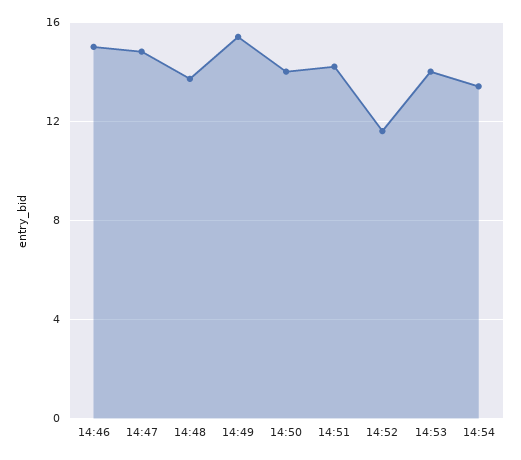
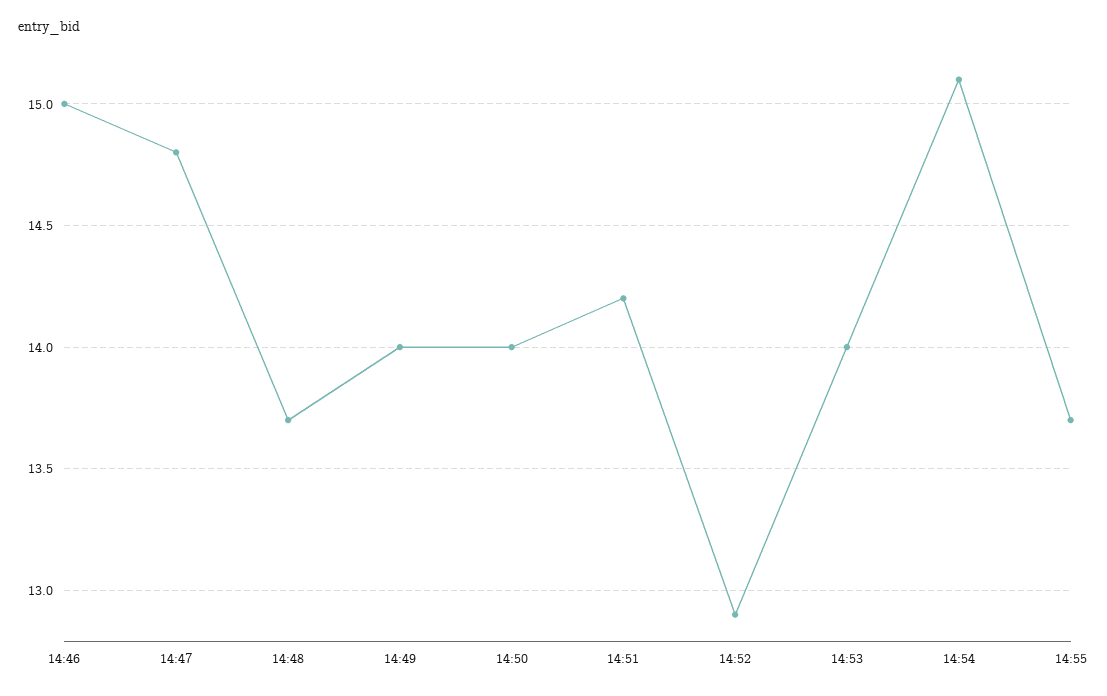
14:49: 15.5 -> 14
14:52: 11.5 -> 12.9
14:54: 13.5 -> 15.1
14:55: none -> 13.7

